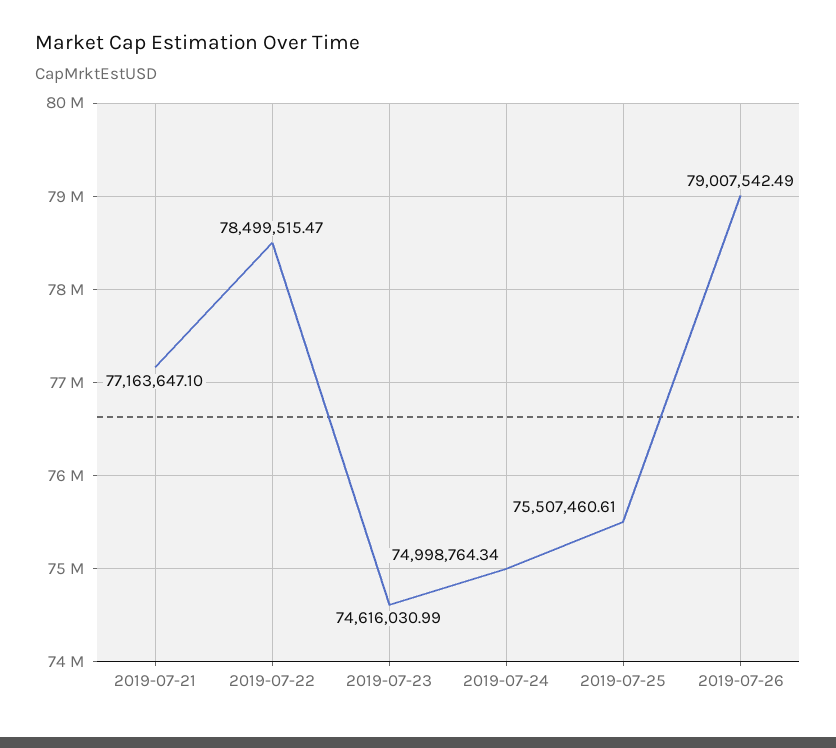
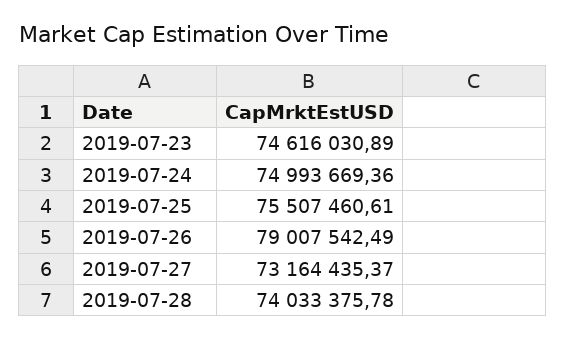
2019-07-21: 77163647.1 -> none
2019-07-22: 78499515.47 -> none
2019-07-23: 74616030.99 -> 74616030.89
2019-07-24: 74998764.34 -> 74993669.36
2019-07-27: none -> 73164435.37
2019-07-28: none -> 74033375.78

